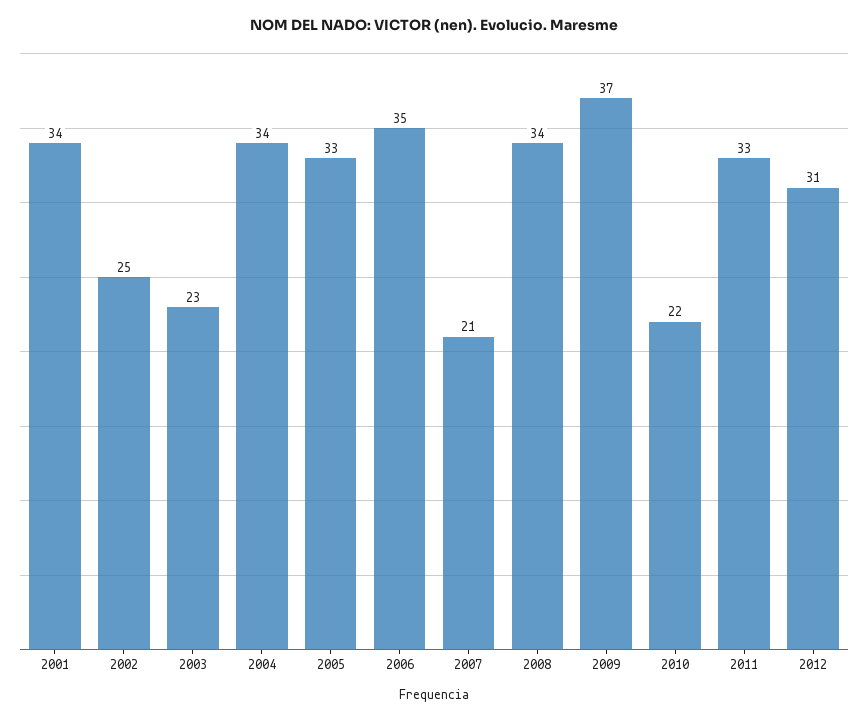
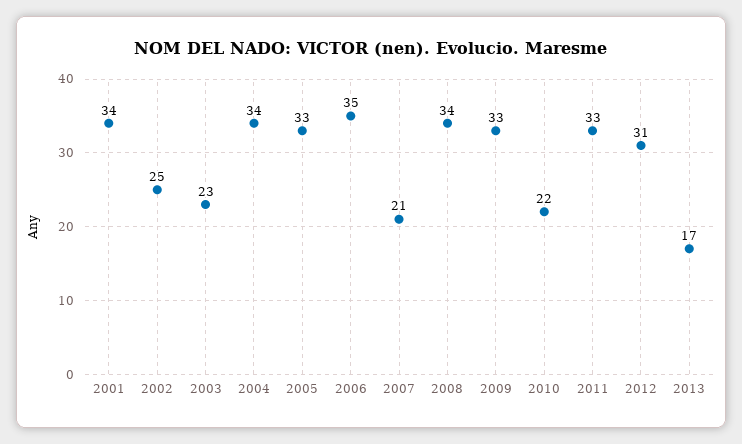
2009: 37 -> 33
2013: none -> 17

